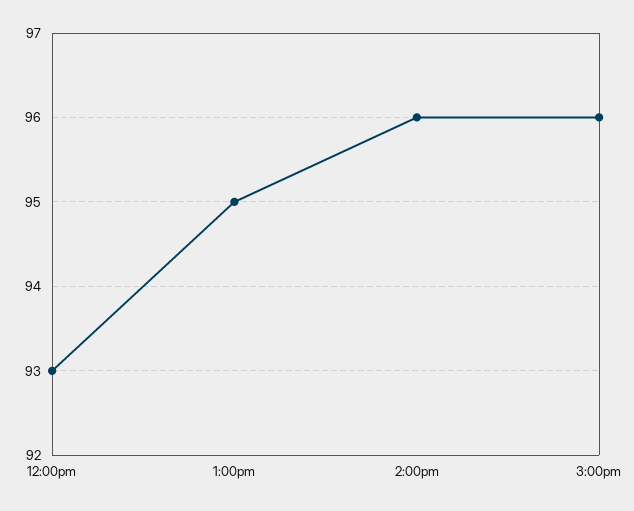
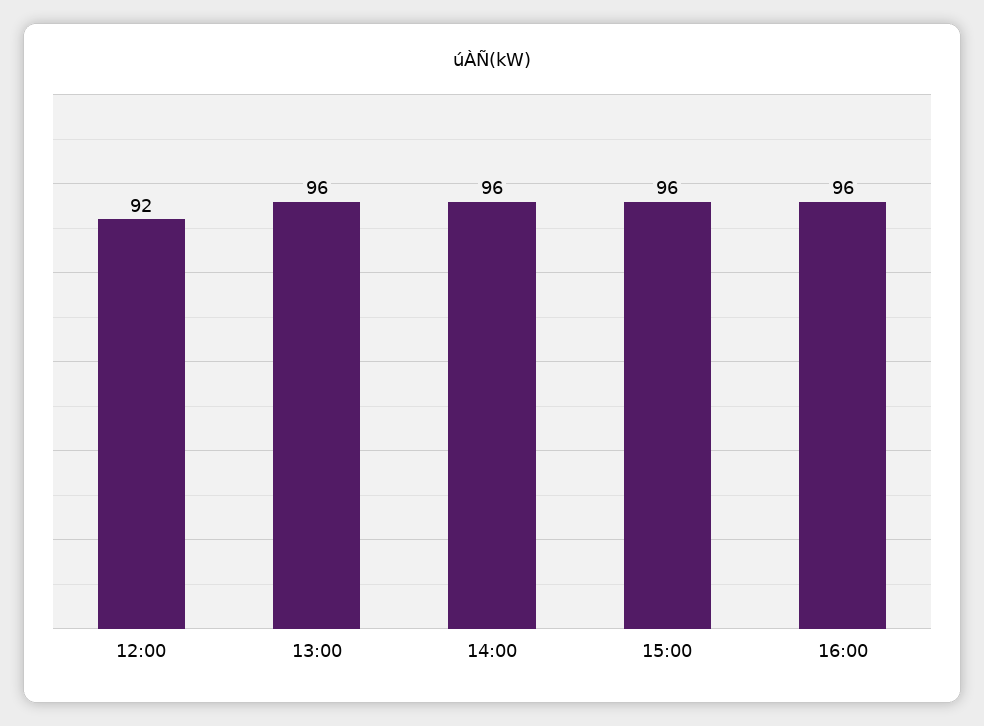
12:00pm: 93 -> 92
1:00pm: 95 -> 96
16:00: none -> 96

